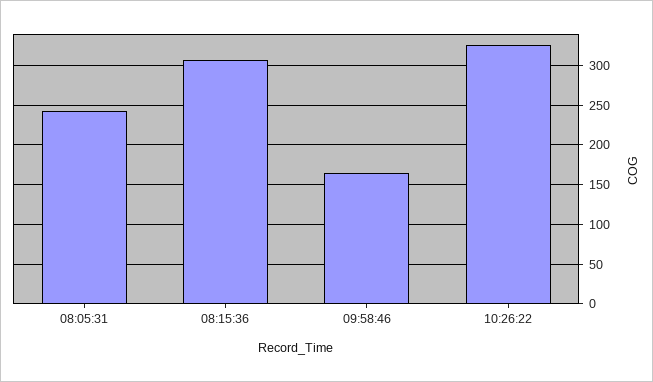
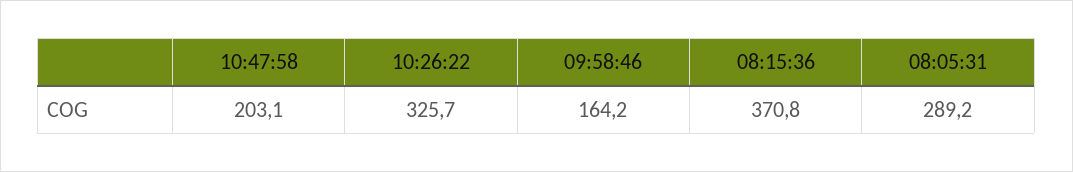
08:05:31: 240 -> 289.2
08:15:36: 310 -> 370.8
10:47:58: none -> 203.1

